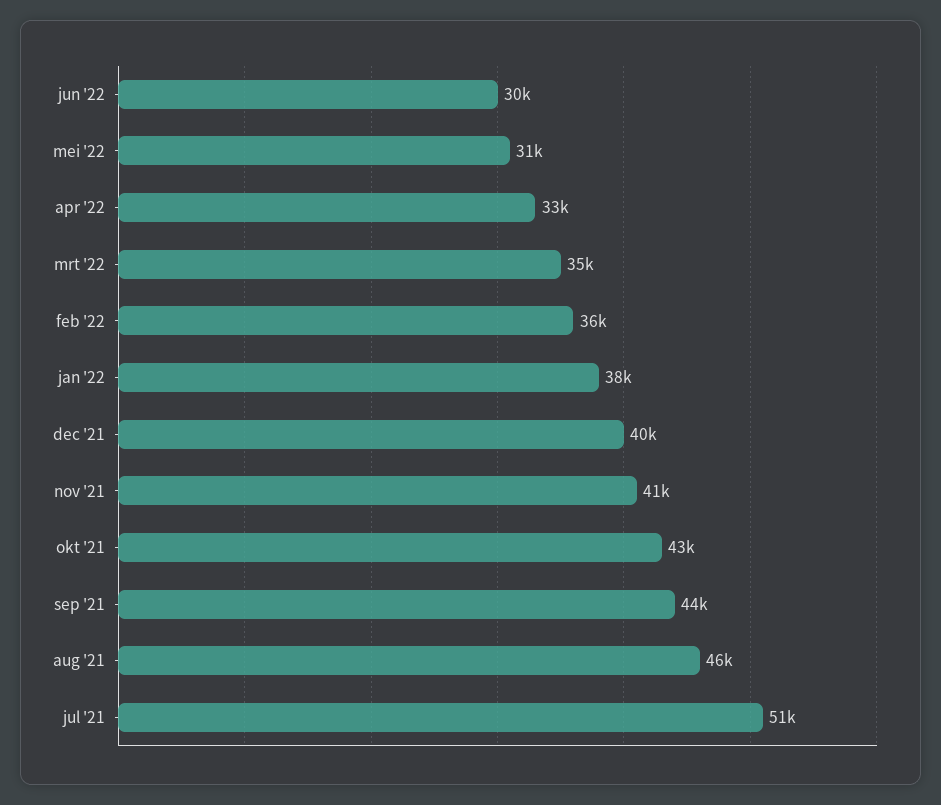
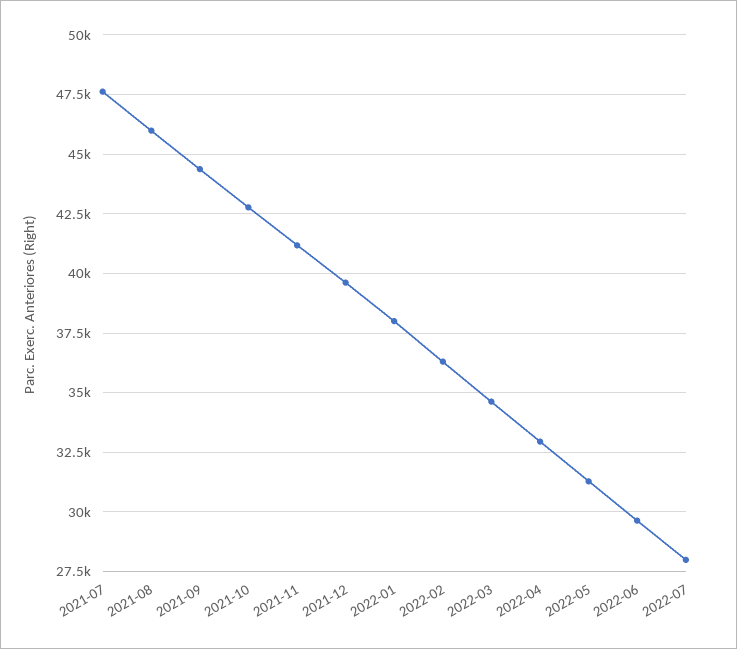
jul '21: 51000 -> 47500
2022-07: none -> 28000

